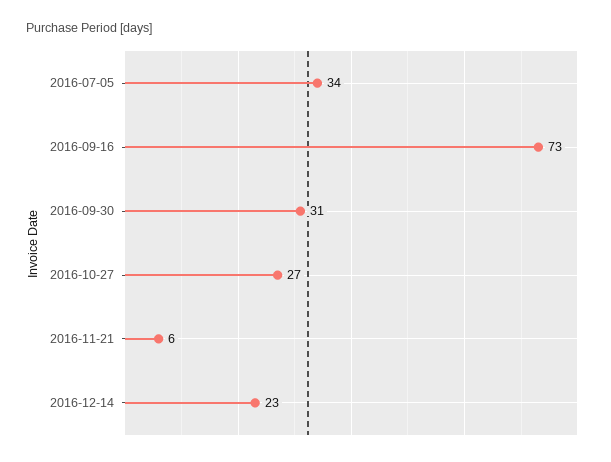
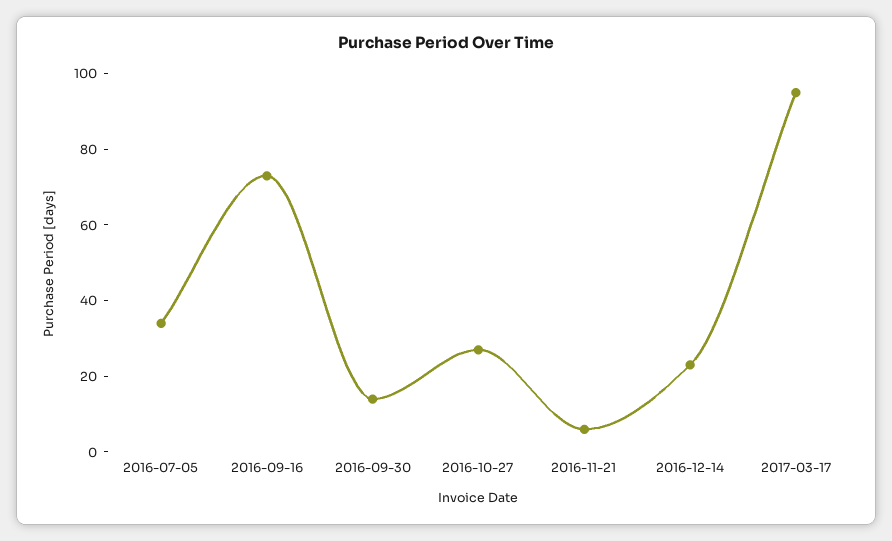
2016-09-30: 31 -> 15
2017-03-17: none -> 95

